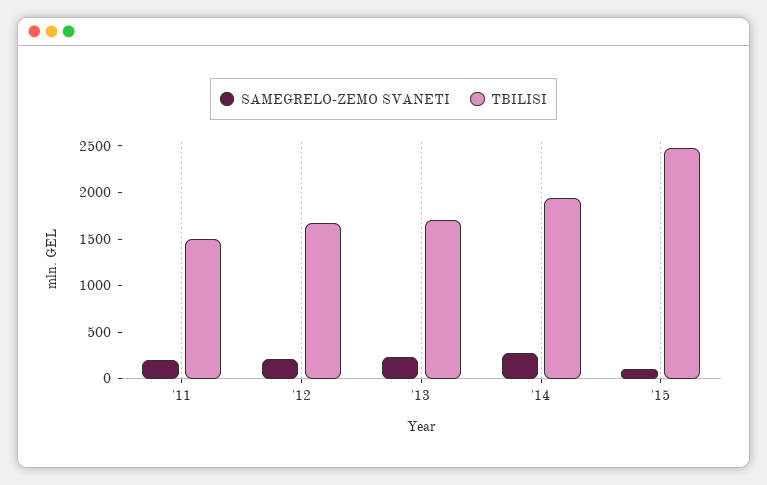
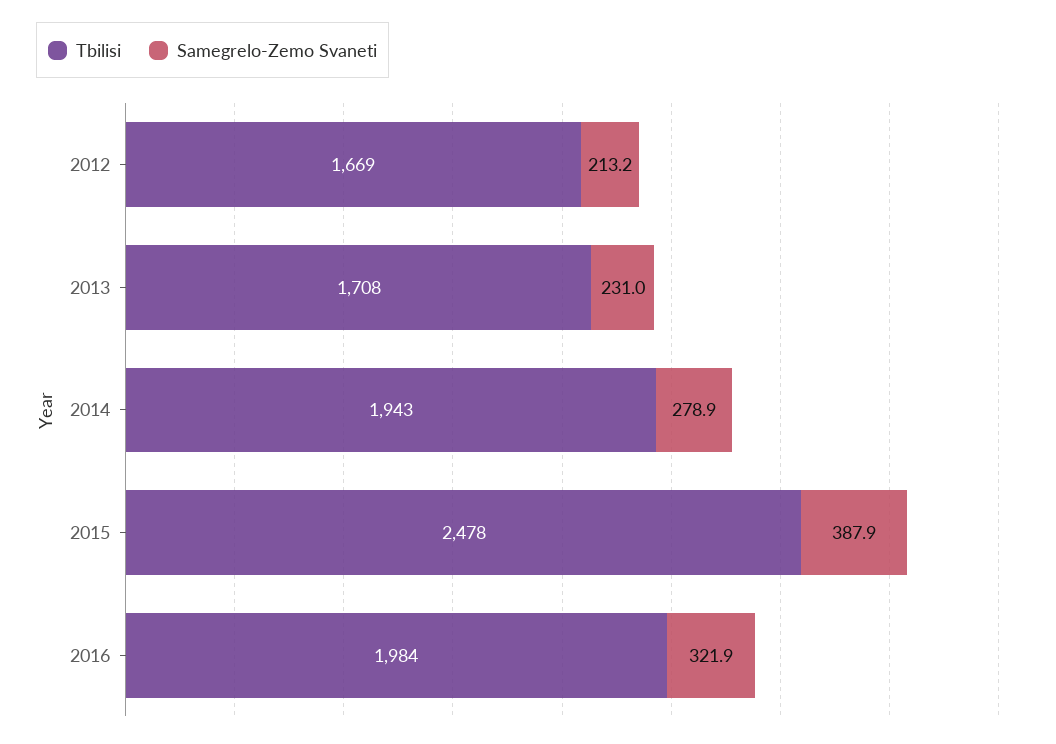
SAMEGRELO-ZEMO SVANETI, '11: 200 -> none
TBILISI, '11: 1500 -> none
SAMEGRELO-ZEMO SVANETI, '15: 100 -> 387.9
TBILISI, 2016: none -> 1984
SAMEGRELO-ZEMO SVANETI, 2016: none -> 321.9

